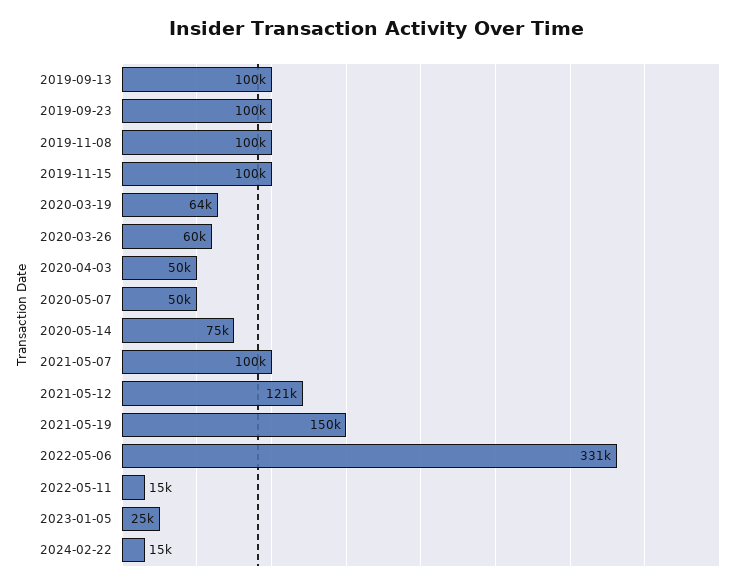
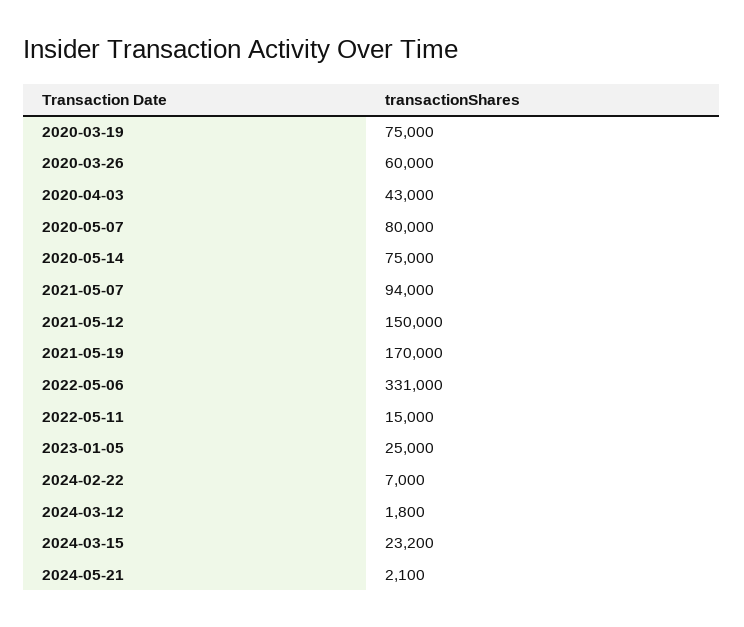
2019-09-13: 100000 -> none
2019-09-23: 100000 -> none
2019-11-08: 100000 -> none
2019-11-15: 100000 -> none
2020-03-19: 64000 -> 75000
2020-04-03: 50000 -> 43000
2020-05-07: 50000 -> 80000
2021-05-07: 100000 -> 94000
2021-05-12: 121000 -> 150000
2021-05-19: 150000 -> 170000
2024-02-22: 15000 -> 7000
2024-03-12: none -> 1800
2024-03-15: none -> 23200
2024-05-21: none -> 2100

